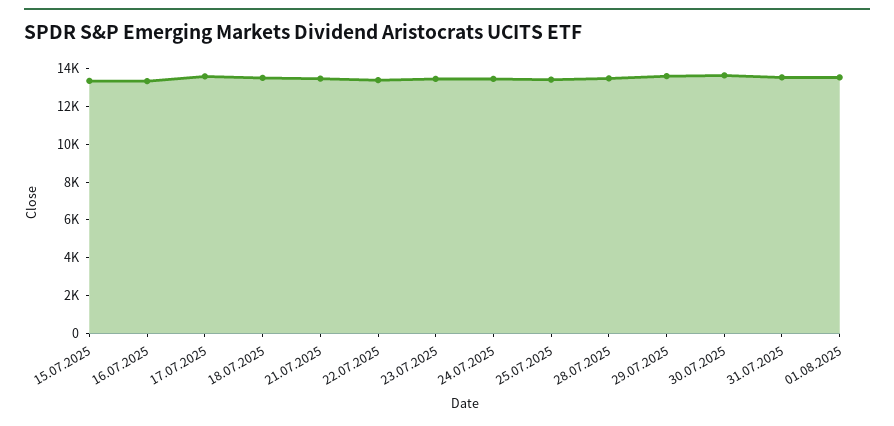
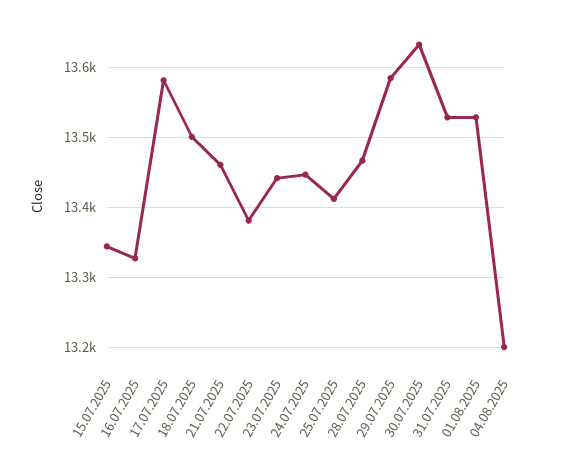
04.08.2025: none -> 13200

